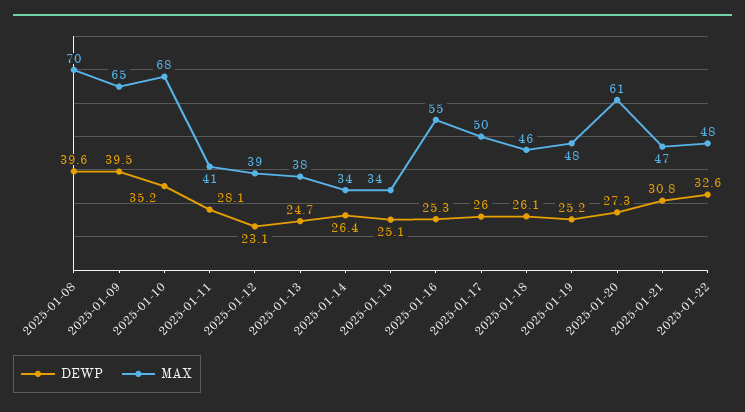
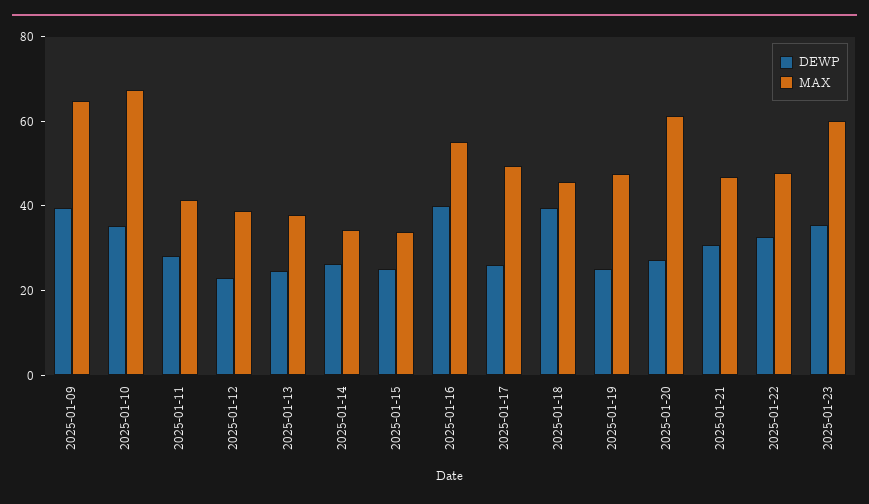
DEWP, 2025-01-08: 39.6 -> none
MAX, 2025-01-08: 70 -> none
DEWP, 2025-01-16: 25.3 -> 40
DEWP, 2025-01-18: 26.1 -> 40
DEWP, 2025-01-23: none -> 35
MAX, 2025-01-23: none -> 60

